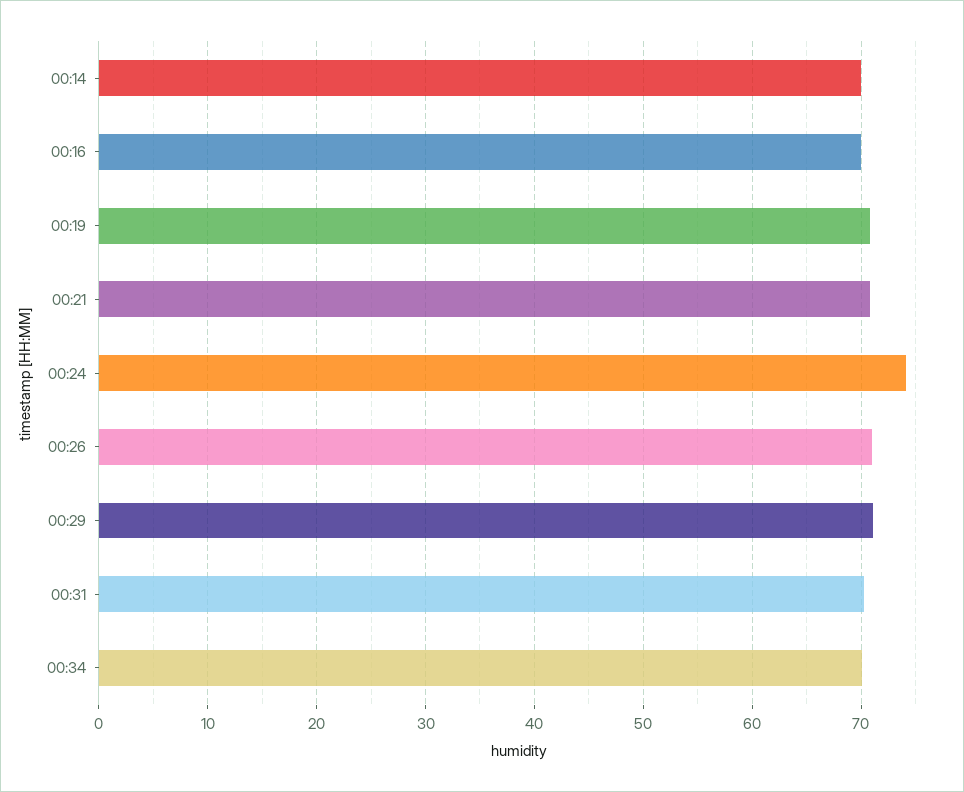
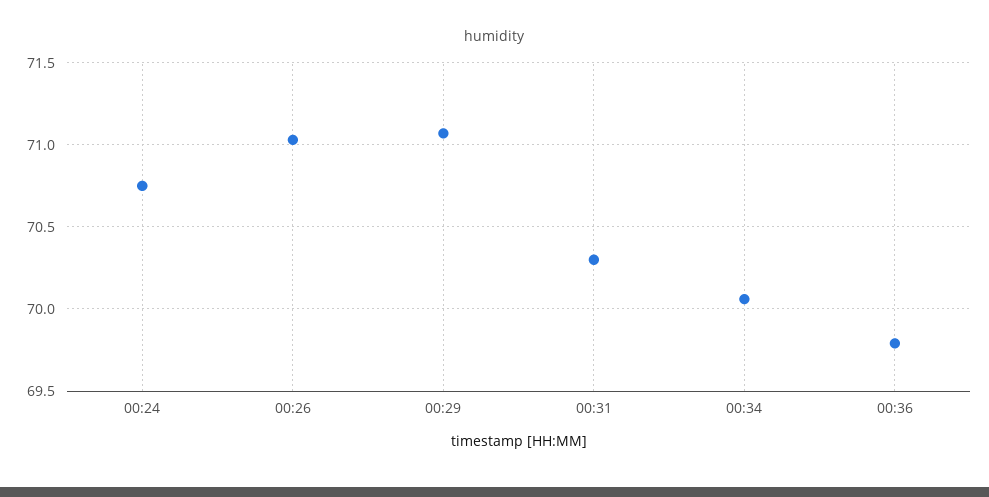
00:14: 70 -> none
00:16: 70 -> none
00:19: 71 -> none
00:21: 71 -> none
00:24: 74 -> 70.75
00:36: none -> 69.8

